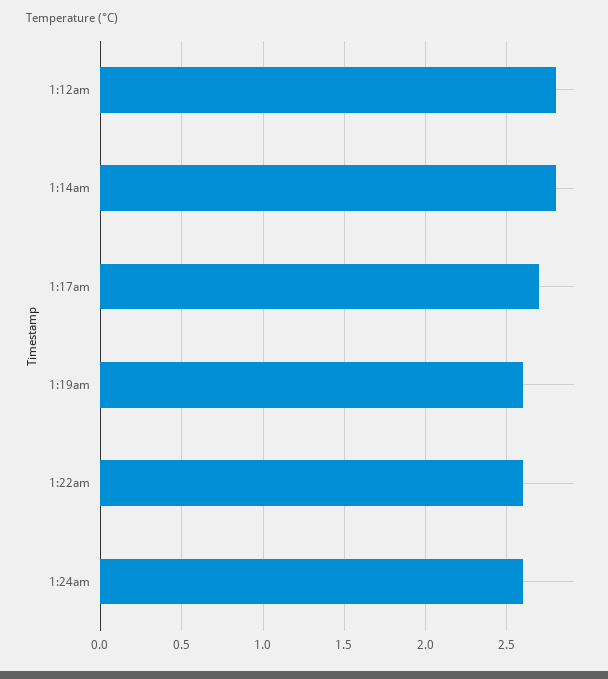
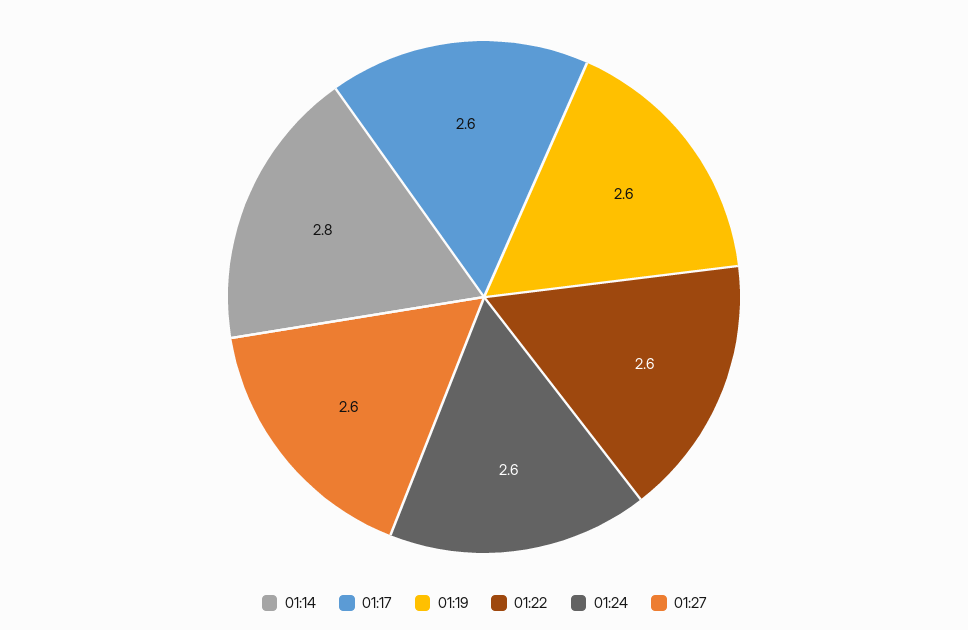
1:12am: 2.8 -> none
1:17am: 2.7 -> 2.6
01:27: none -> 2.6

